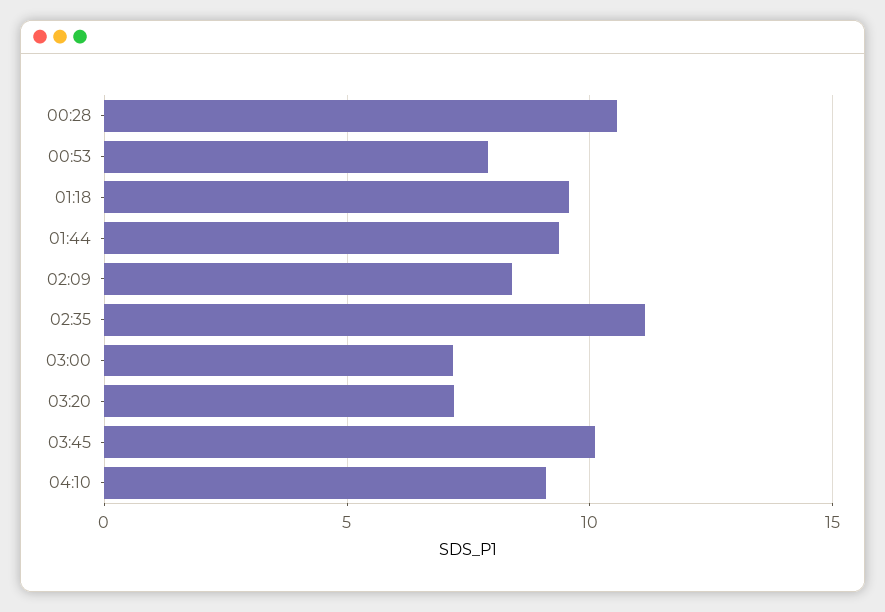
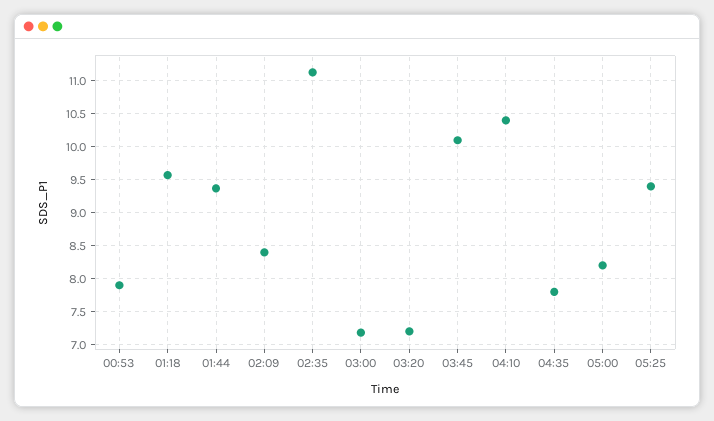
00:28: 10.5 -> none
04:10: 9 -> 10.4
04:35: none -> 7.8
05:00: none -> 8.2
05:25: none -> 9.4

